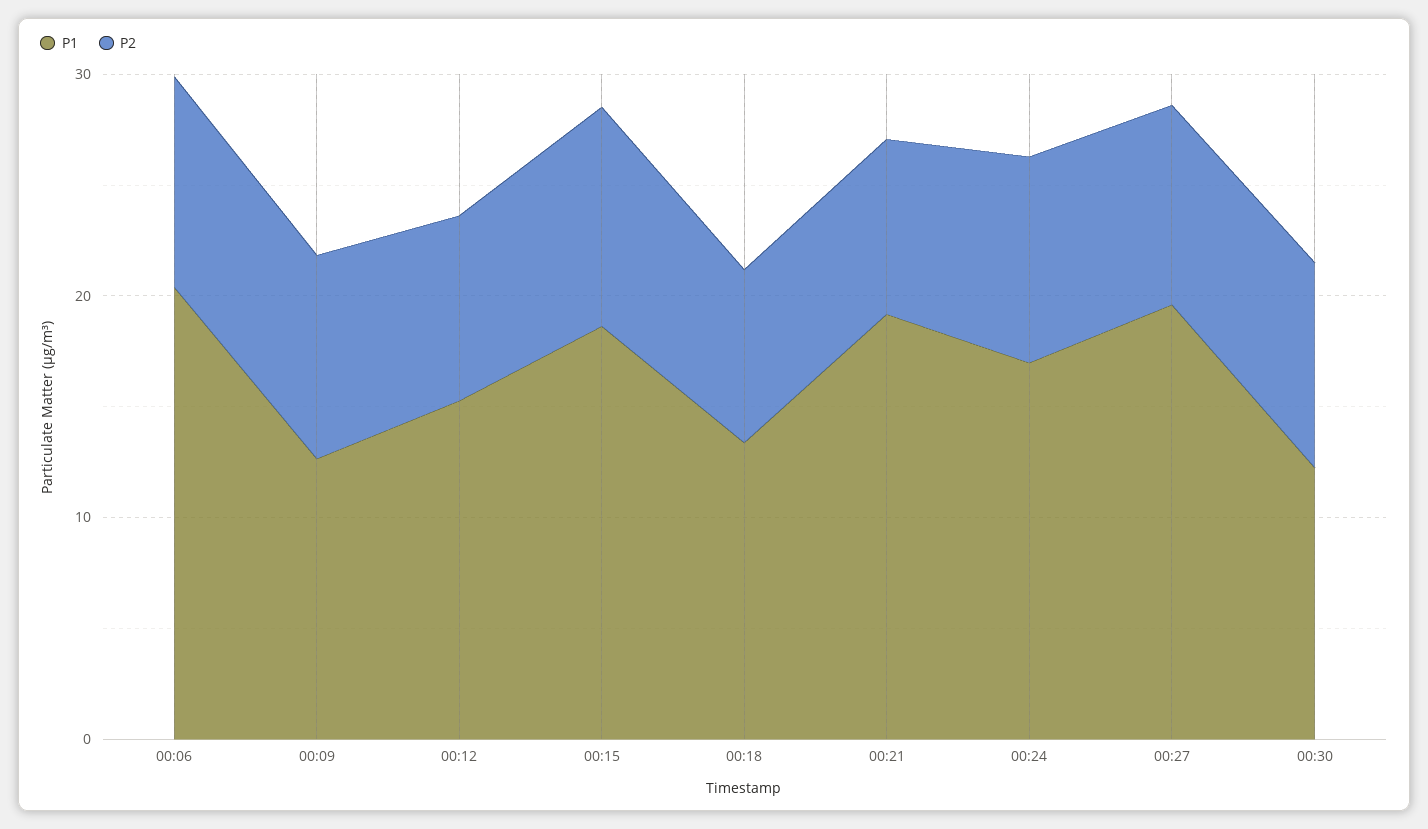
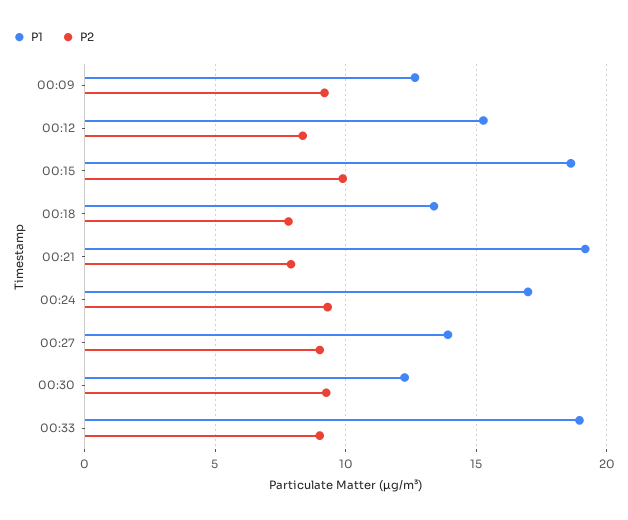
P1, 00:06: 20 -> none
P2, 00:06: 10 -> none
P1, 00:27: 20 -> 14
P1, 00:33: none -> 19
P2, 00:33: none -> 9

